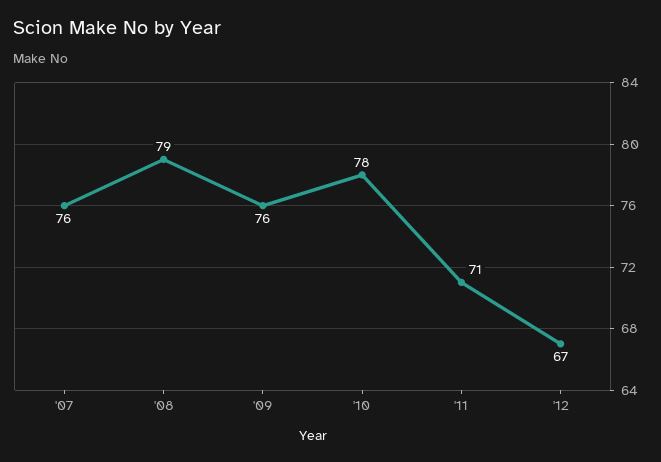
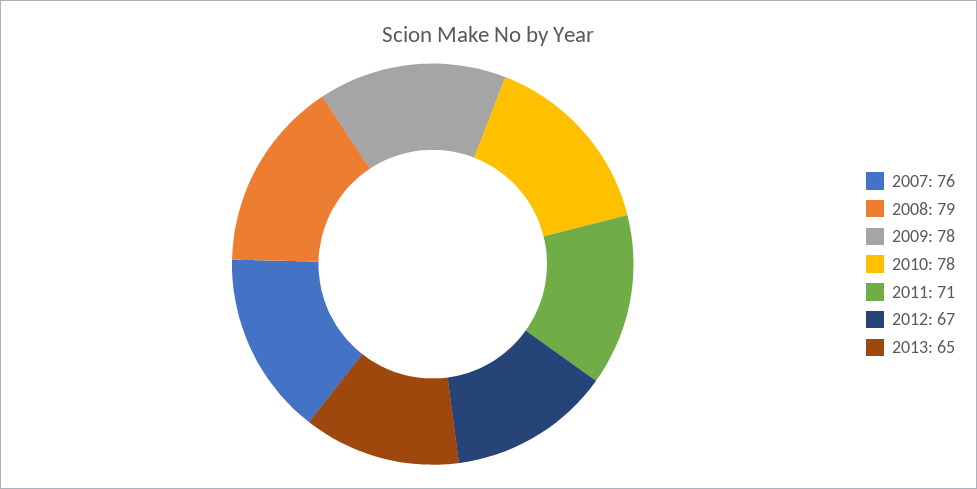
'09: 76 -> 78
2013: none -> 65

